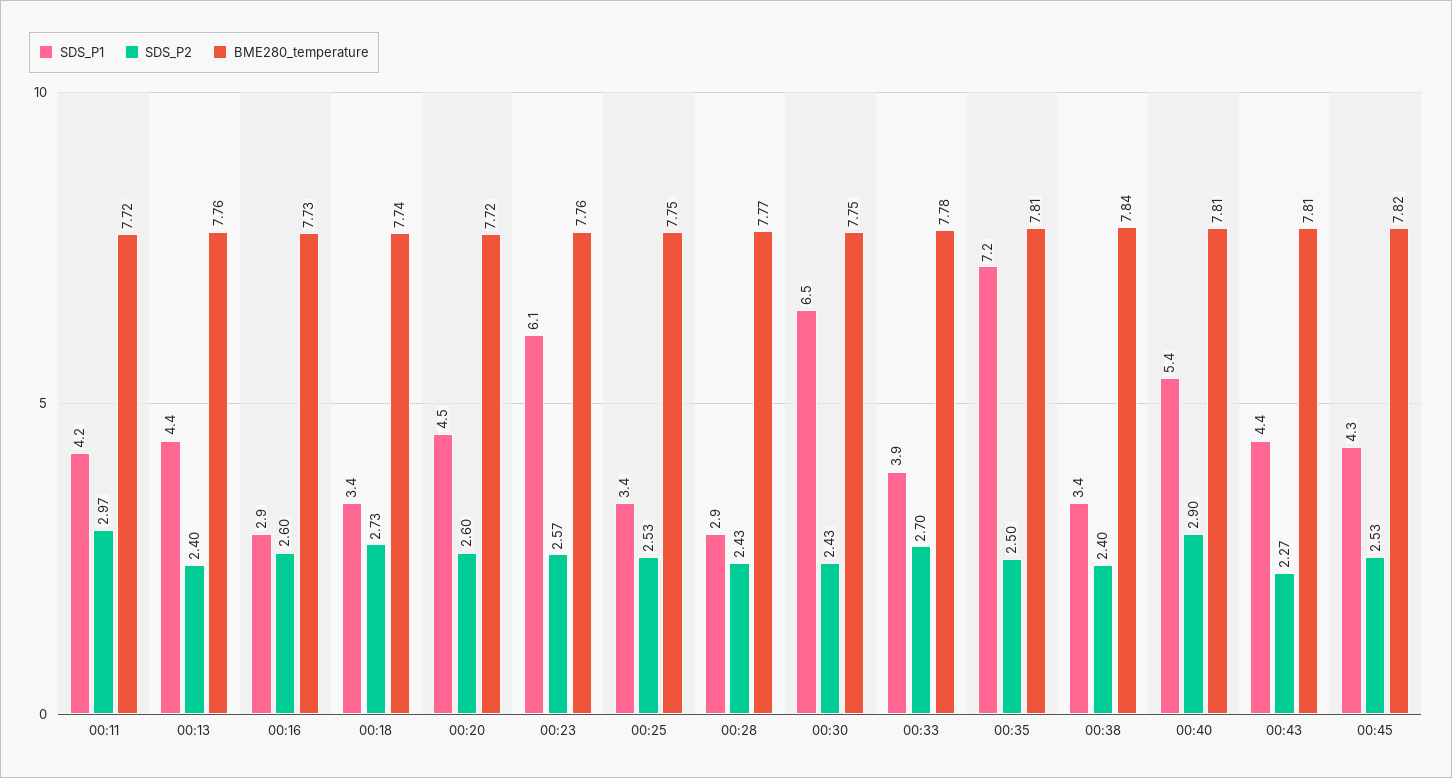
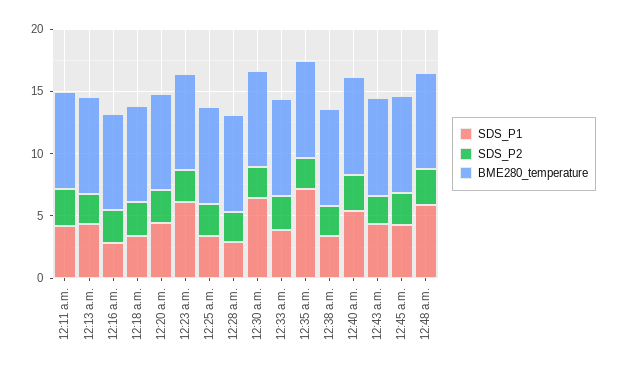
SDS_P1, 12:48 a.m.: none -> 6
SDS_P2, 12:48 a.m.: none -> 3
BME280_temperature, 12:48 a.m.: none -> 8

